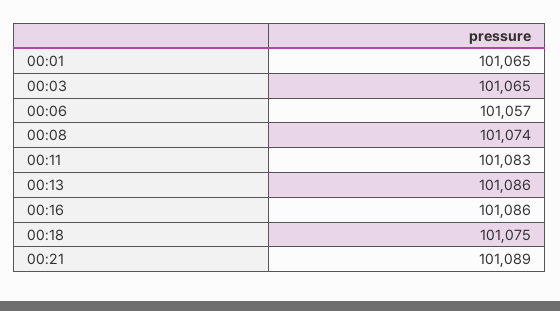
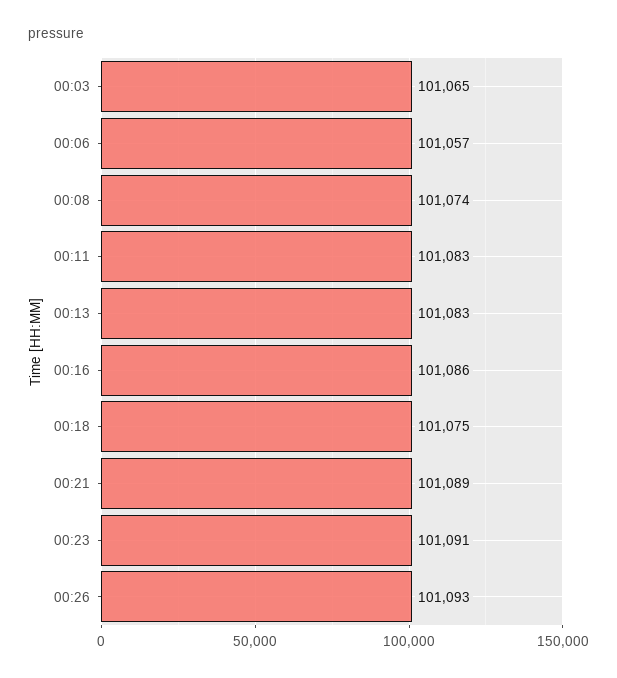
00:01: 101065 -> none
00:13: 101086 -> 101083
00:23: none -> 101091
00:26: none -> 101093

